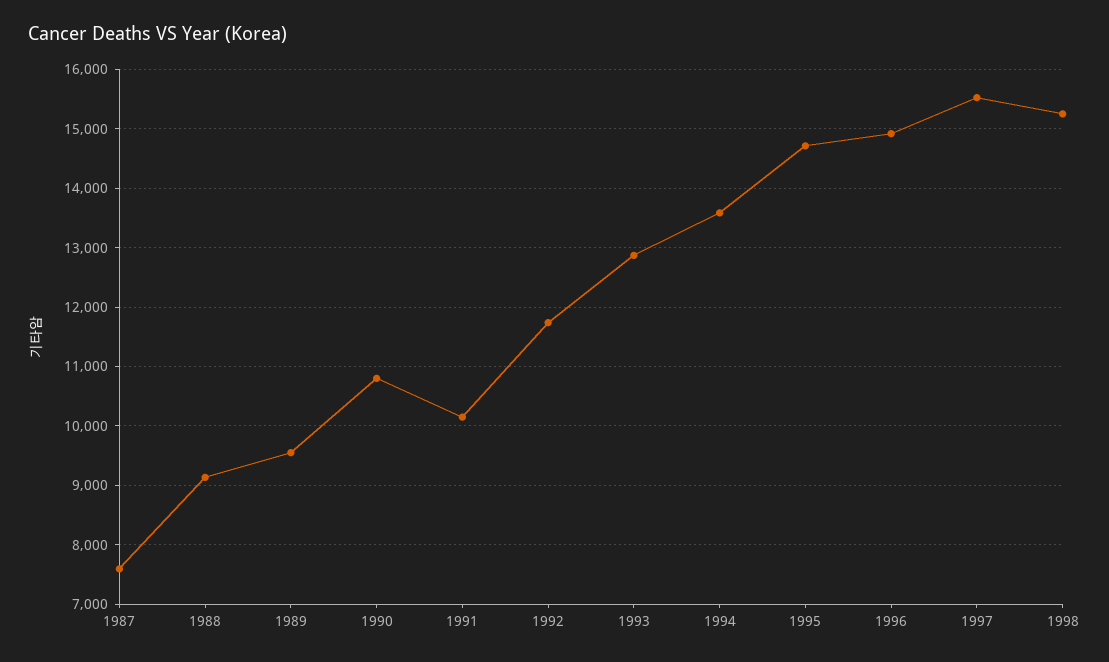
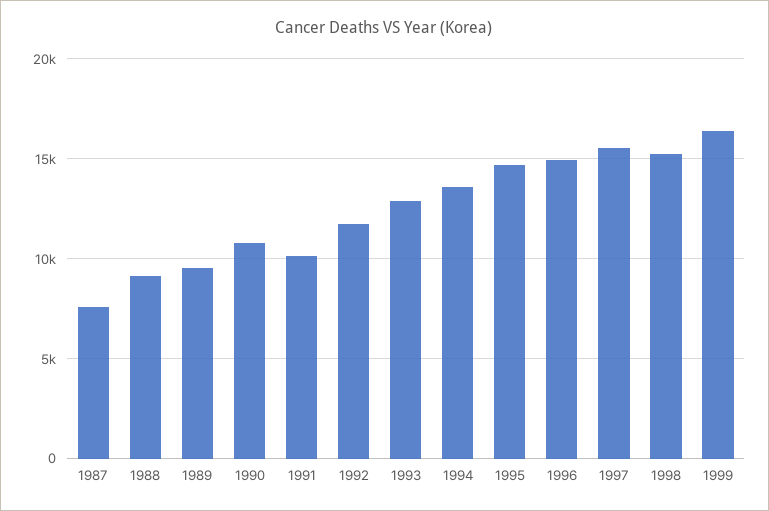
1999: none -> 16500

